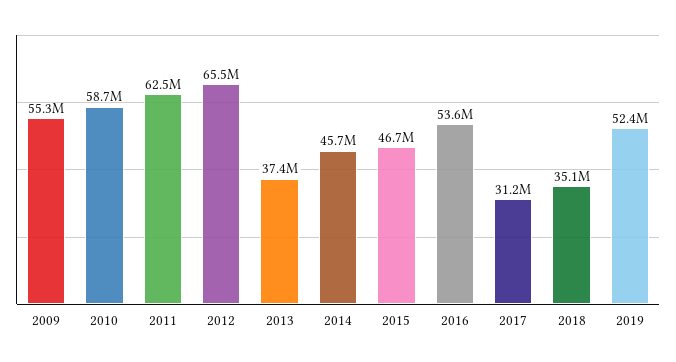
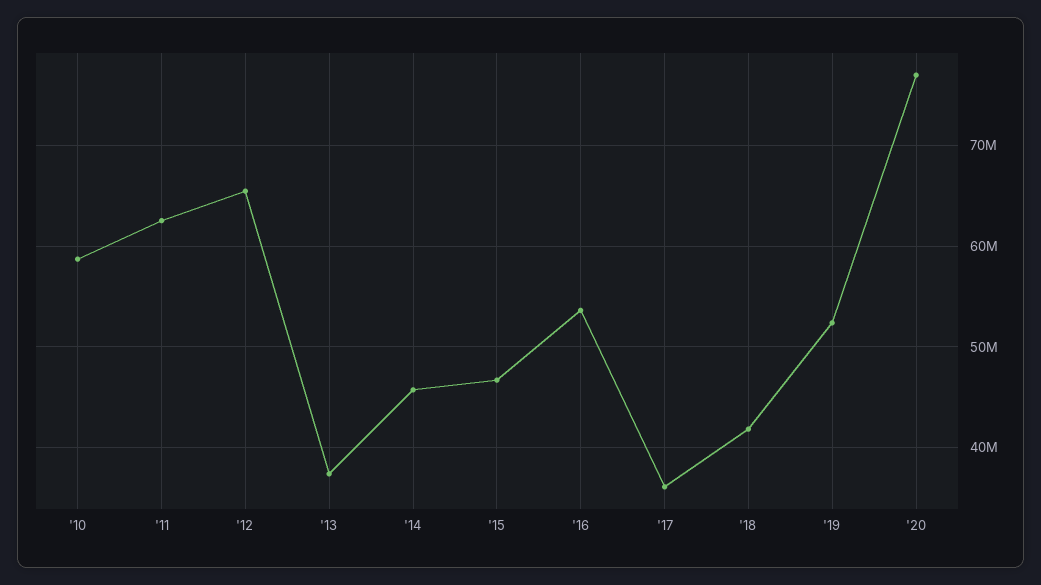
2009: 55300000 -> none
2017: 31200000 -> 36000000
2018: 35100000 -> 42000000
'20: none -> 77000000

